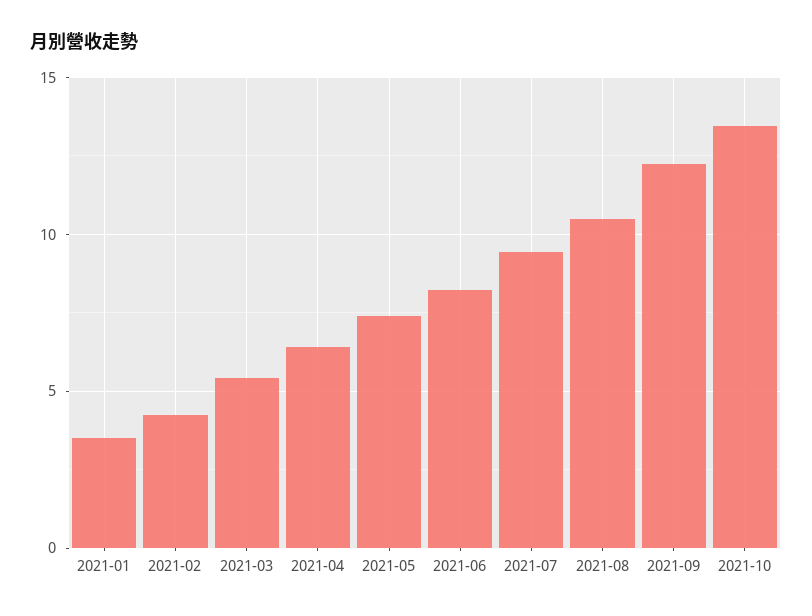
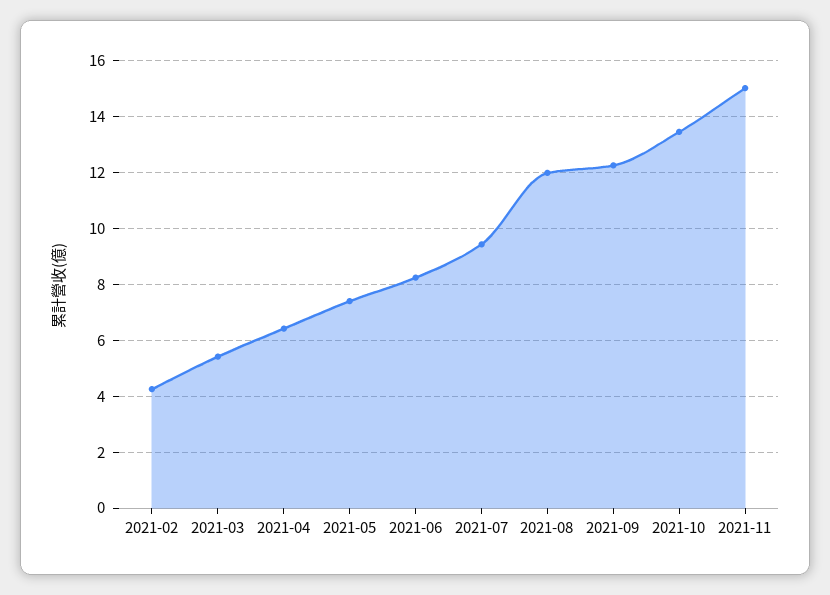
2021-01: 3.5 -> none
2021-08: 10.5 -> 12
2021-11: none -> 15

